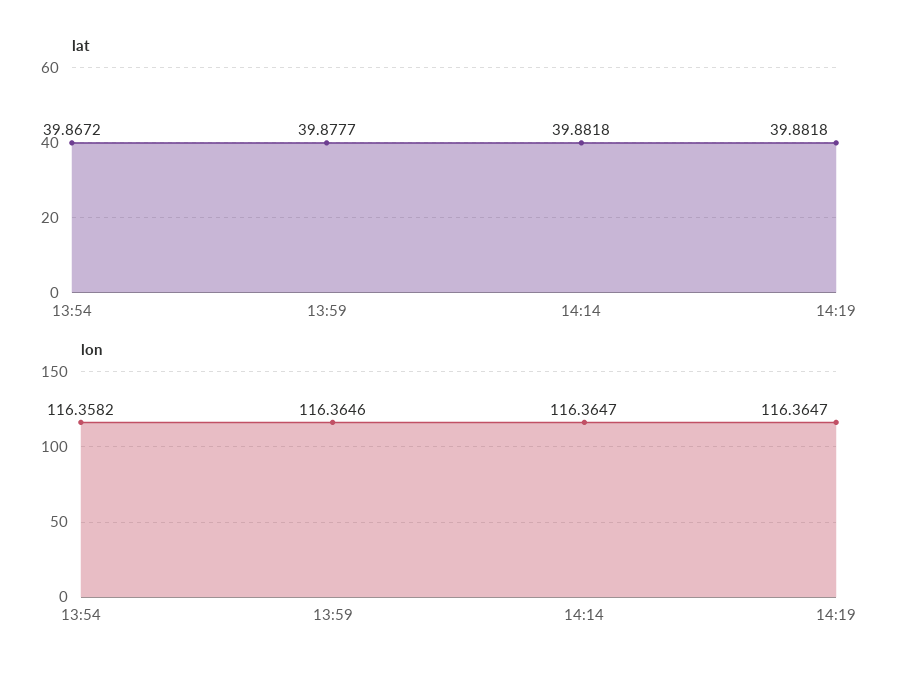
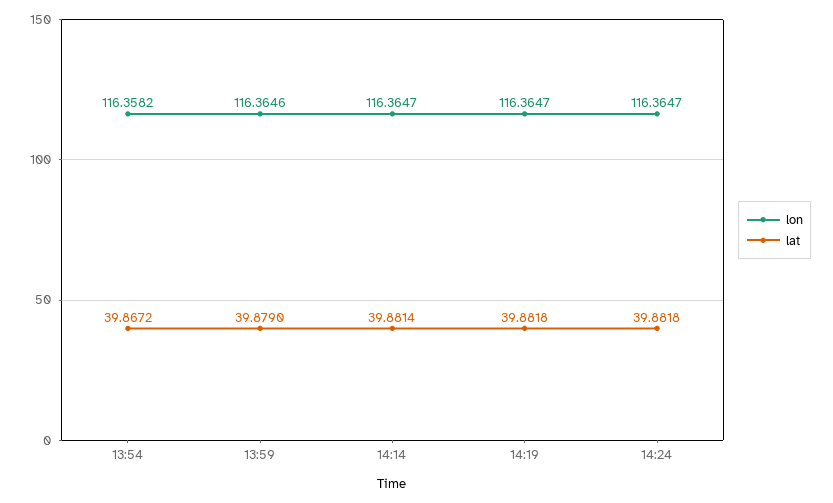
lat, 13:59: 39.8777 -> 39.879
lat, 14:14: 39.8818 -> 39.8814
lon, 14:24: none -> 116.3647
lat, 14:24: none -> 39.8818

